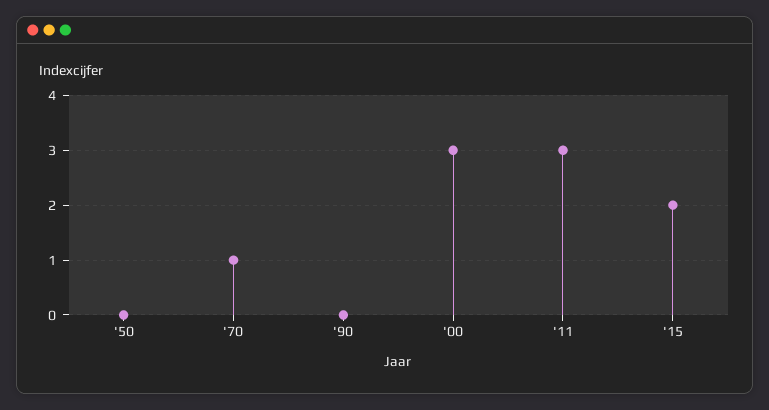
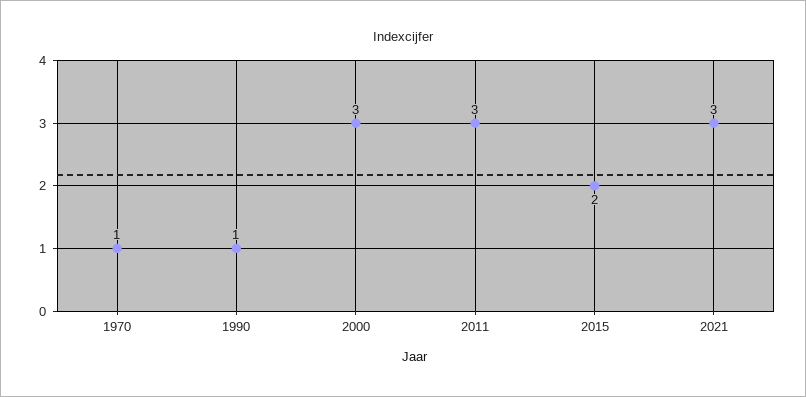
'50: 0 -> none
'90: 0 -> 1
2021: none -> 3

